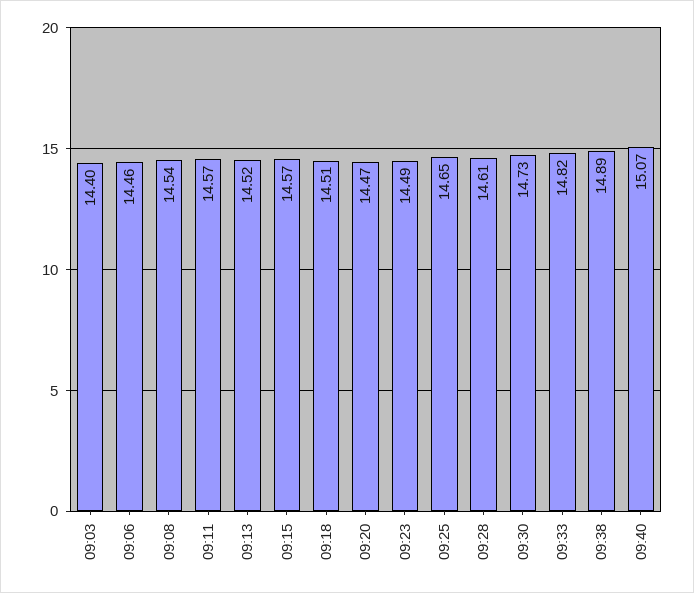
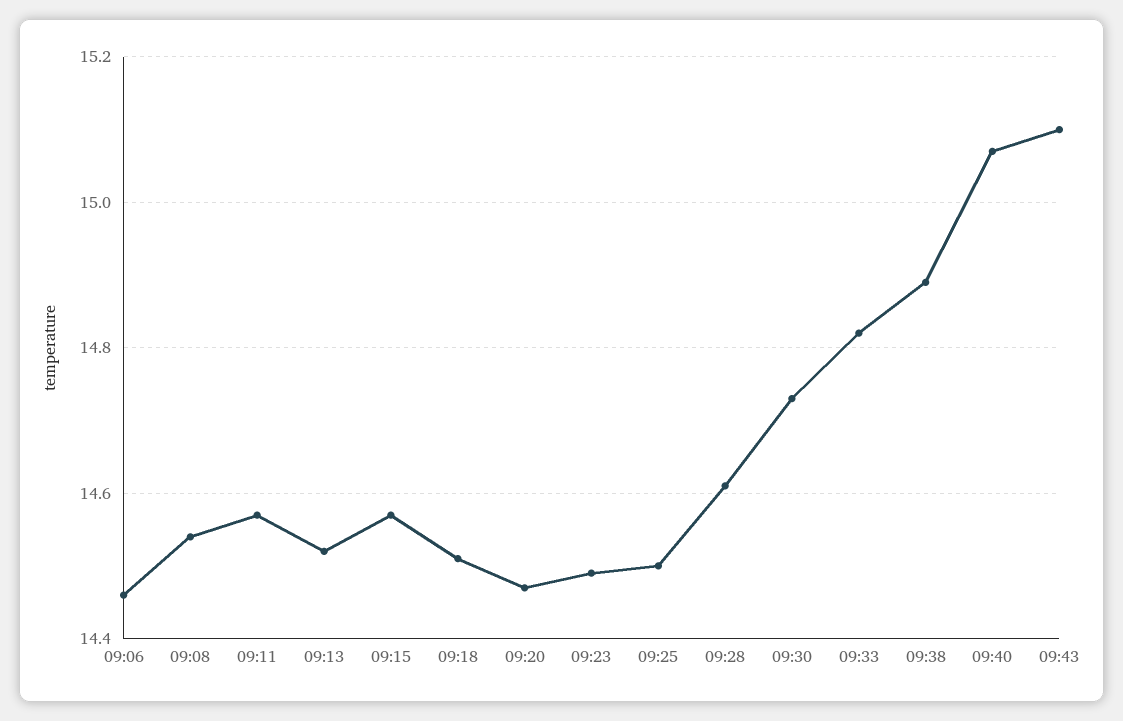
09:03: 14.4 -> none
09:25: 14.65 -> 14.5
09:43: none -> 15.1

